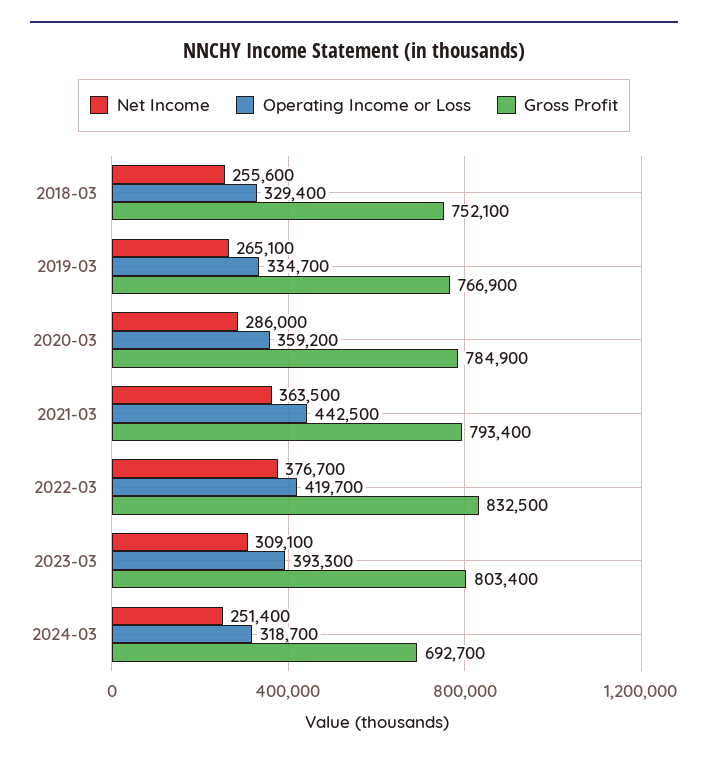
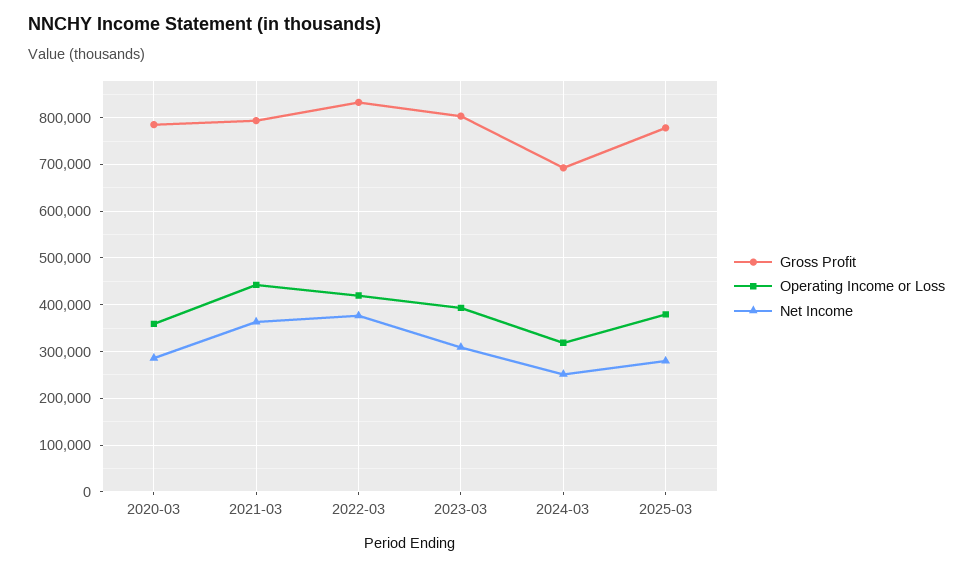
Net Income, 2018-03: 255600 -> none
Operating Income or Loss, 2018-03: 329400 -> none
Gross Profit, 2018-03: 752100 -> none
Net Income, 2019-03: 265100 -> none
Operating Income or Loss, 2019-03: 334700 -> none
Gross Profit, 2019-03: 766900 -> none
Gross Profit, 2025-03: none -> 780000
Operating Income or Loss, 2025-03: none -> 380000
Net Income, 2025-03: none -> 280000

